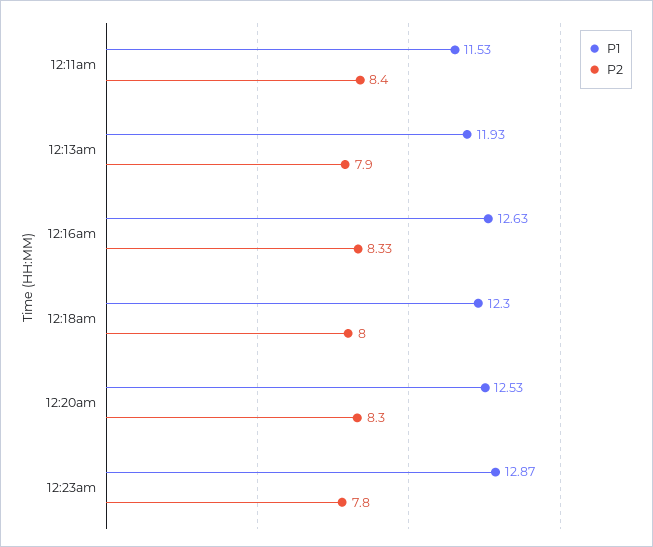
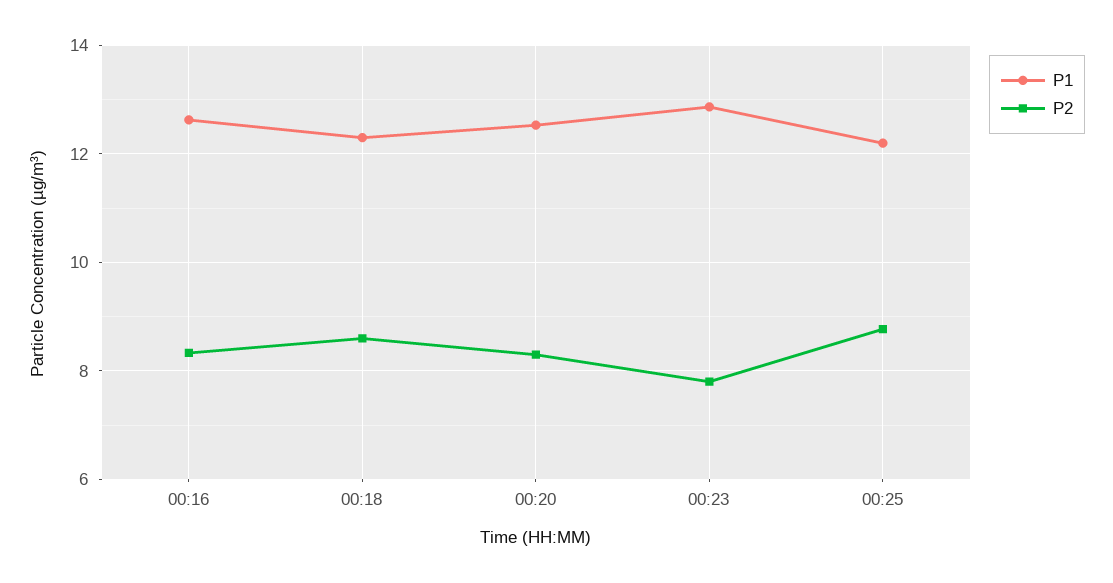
P1, 12:11am: 11.53 -> none
P2, 12:11am: 8.4 -> none
P1, 12:13am: 11.93 -> none
P2, 12:13am: 7.9 -> none
P2, 12:18am: 8 -> 8.6
P1, 00:25: none -> 12.2
P2, 00:25: none -> 8.8

